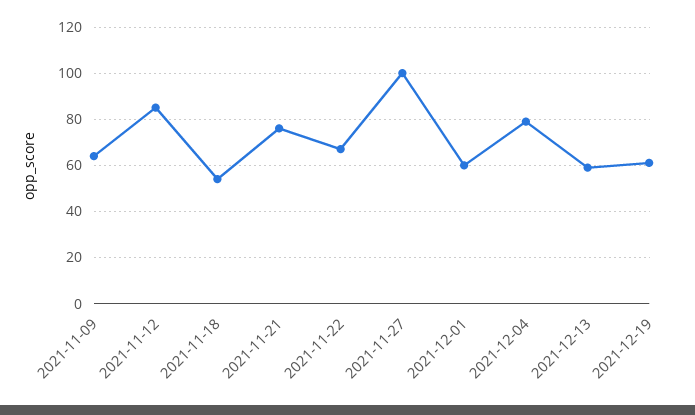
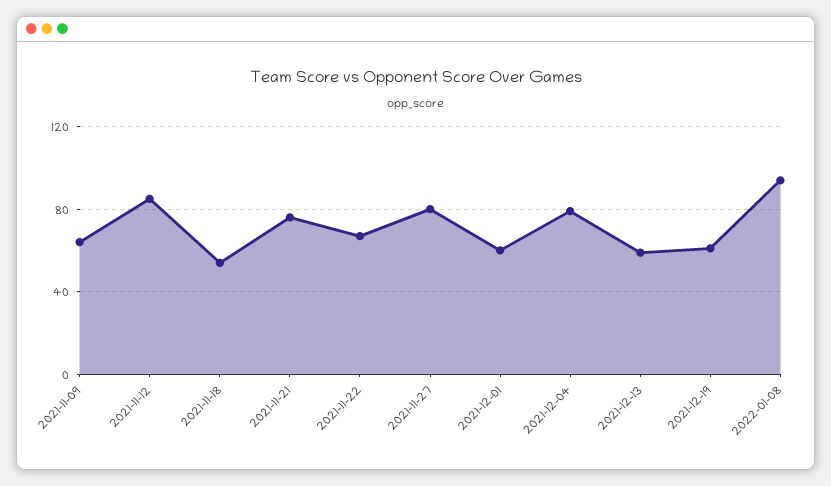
2021-11-27: 100 -> 80
2022-01-08: none -> 95

